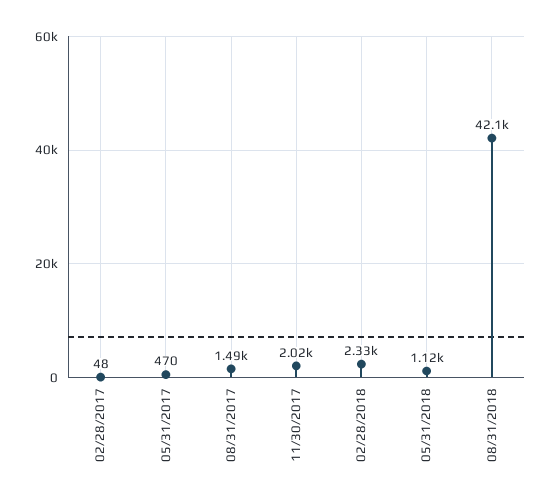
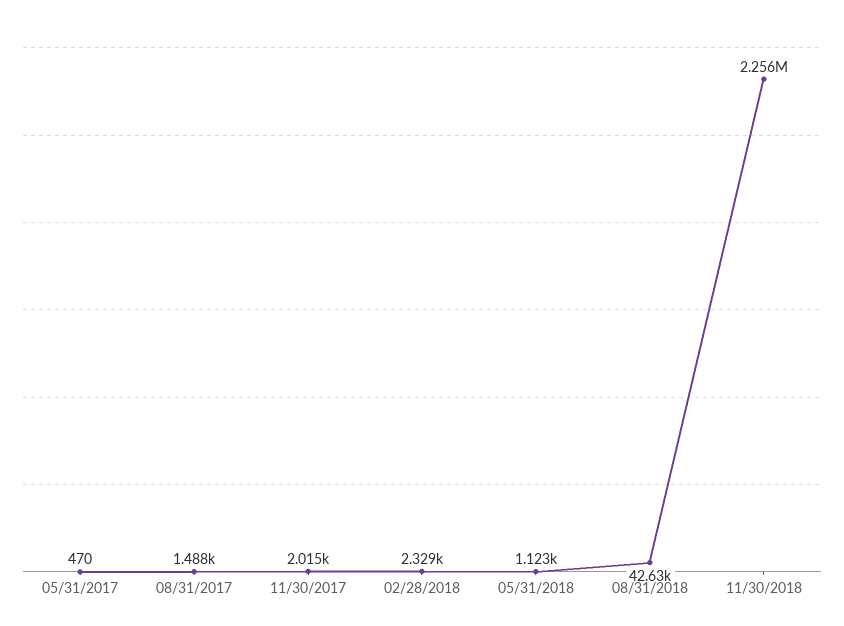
02/28/2017: 48 -> none
08/31/2018: 42100 -> 42630
11/30/2018: none -> 2256000

